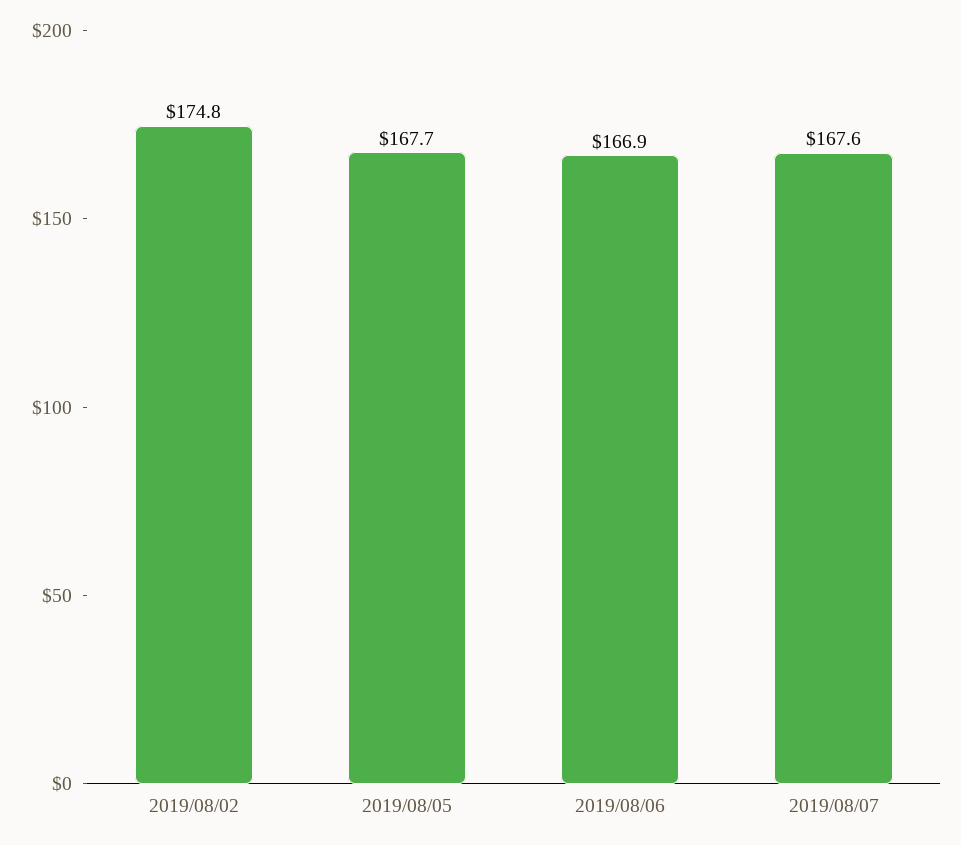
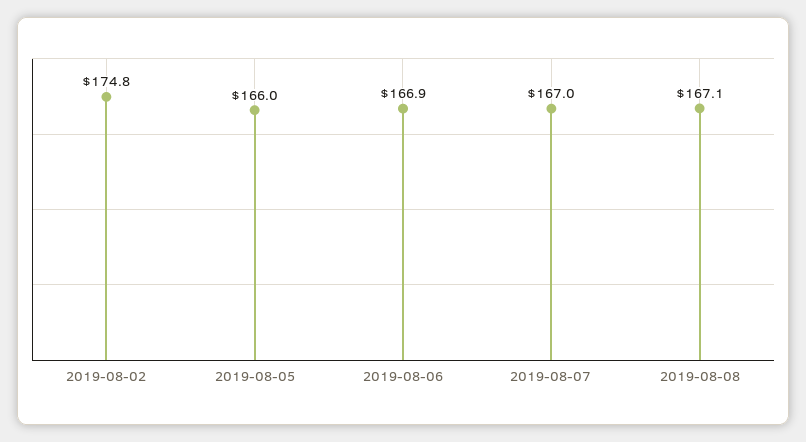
2019/08/05: 167.7 -> 166
2019/08/07: 167.6 -> 167
2019-08-08: none -> 167.1

